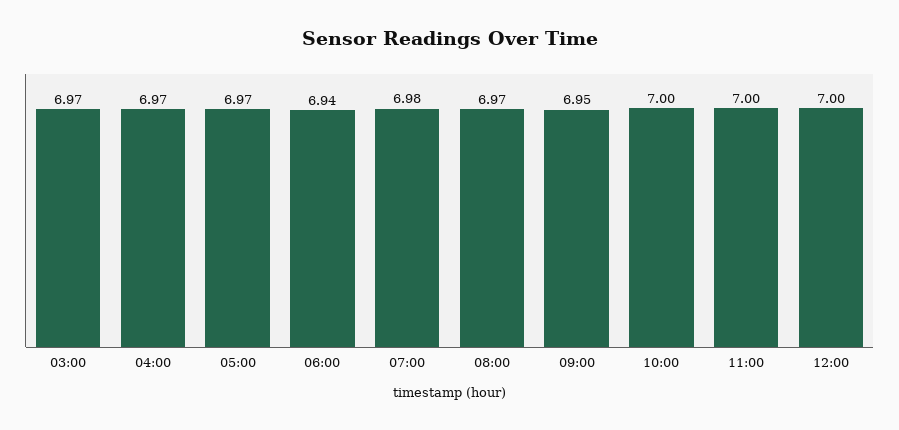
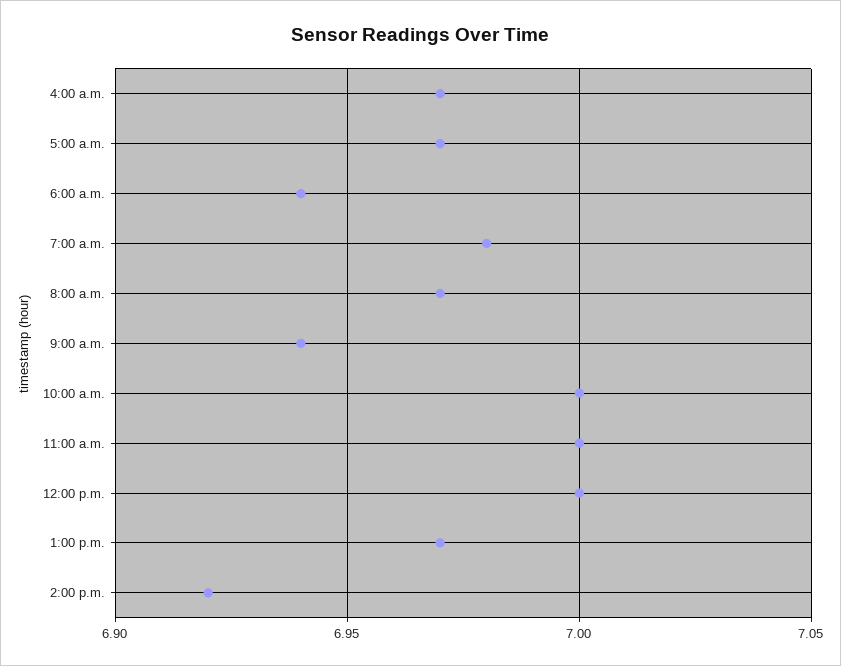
03:00: 6.97 -> none
09:00: 6.95 -> 6.94
1:00 p.m.: none -> 6.97
2:00 p.m.: none -> 6.92

